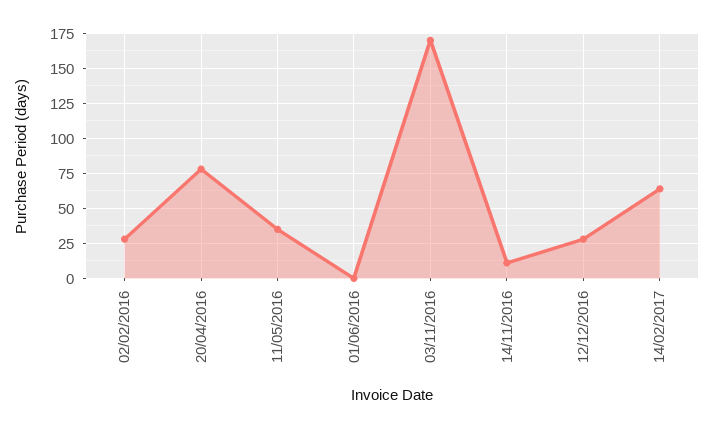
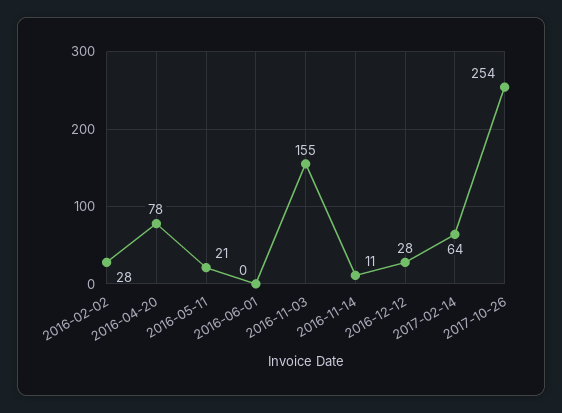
11/05/2016: 35 -> 21
03/11/2016: 170 -> 155
2017-10-26: none -> 254

